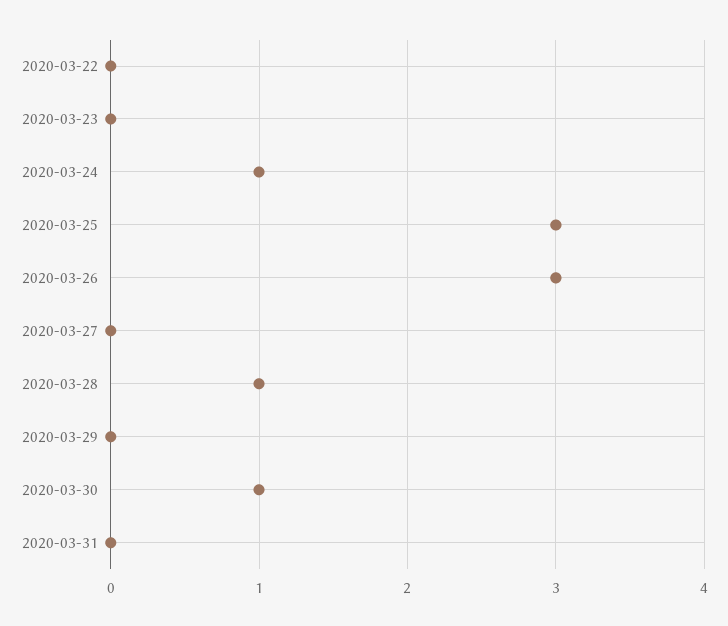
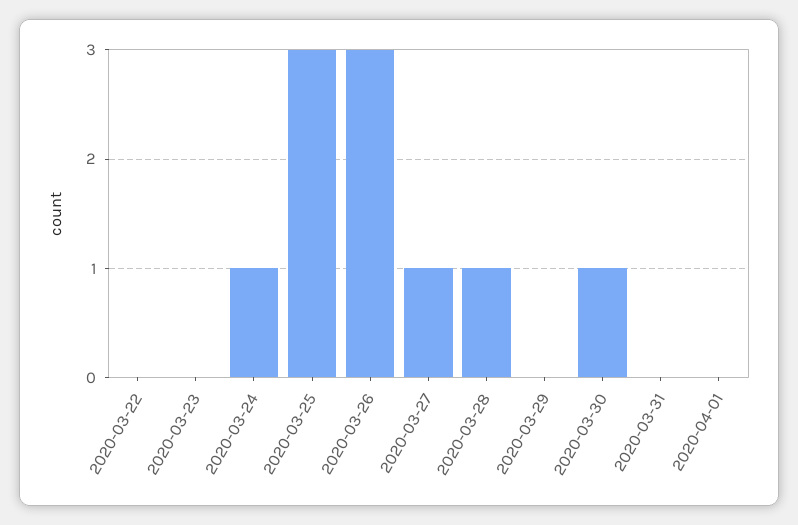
2020-03-27: 0 -> 1
2020-04-01: none -> 0

